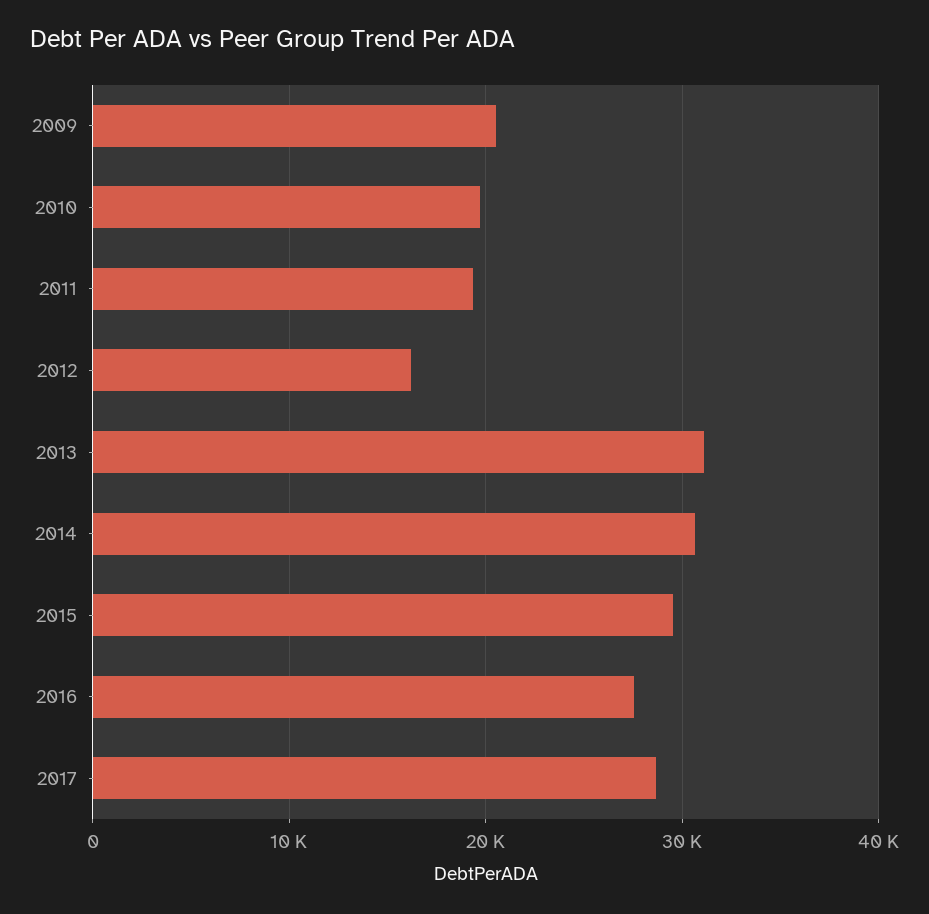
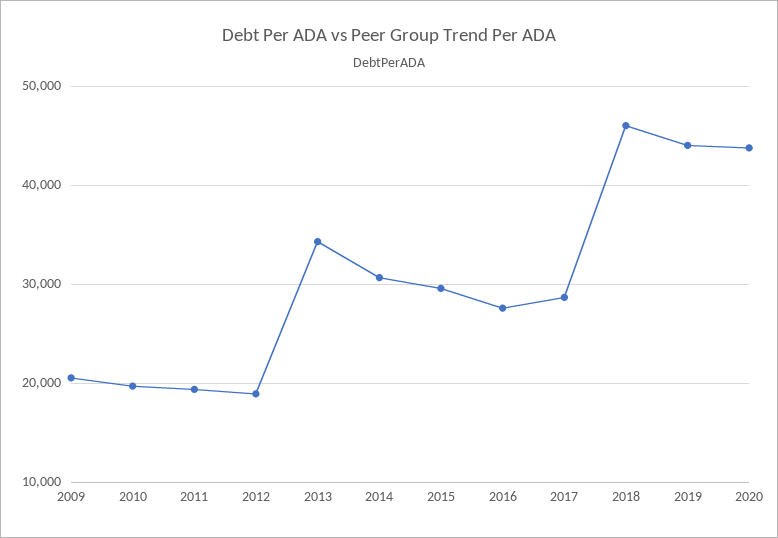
2012: 16000 -> 19000
2013: 31000 -> 34000
2018: none -> 46000
2019: none -> 44000
2020: none -> 44000

